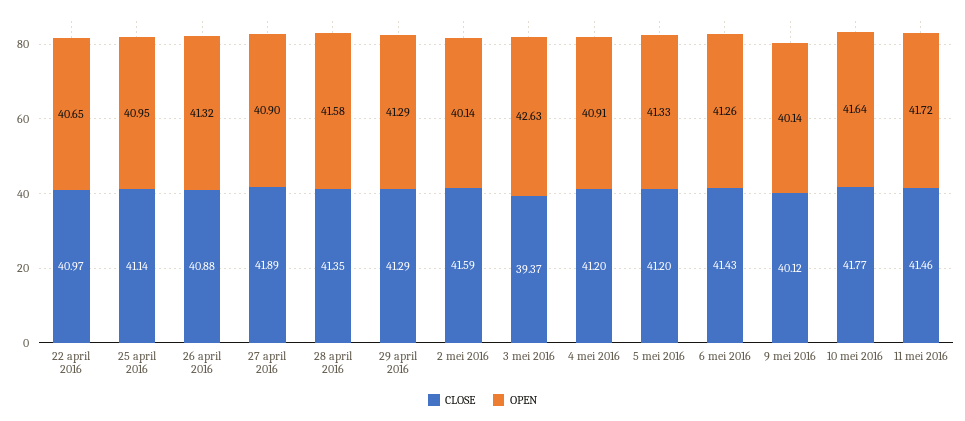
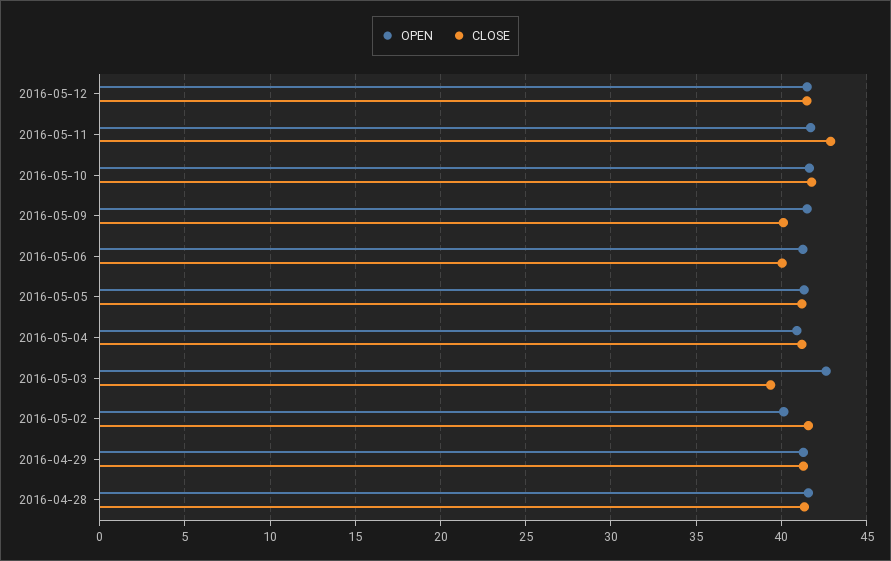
CLOSE, 22 april 2016: 40.97 -> none
OPEN, 22 april 2016: 40.65 -> none
CLOSE, 25 april 2016: 41.14 -> none
OPEN, 25 april 2016: 40.95 -> none
CLOSE, 26 april 2016: 40.88 -> none
OPEN, 26 april 2016: 41.32 -> none
CLOSE, 27 april 2016: 41.89 -> none
OPEN, 27 april 2016: 40.9 -> none
CLOSE, 6 mei 2016: 41.43 -> 40
OPEN, 9 mei 2016: 40.14 -> 41.5
CLOSE, 11 mei 2016: 41.46 -> 43
OPEN, 2016-05-12: none -> 41.5
CLOSE, 2016-05-12: none -> 41.5

